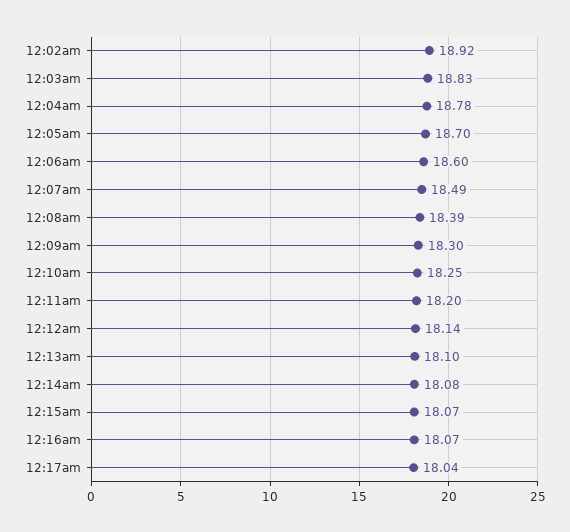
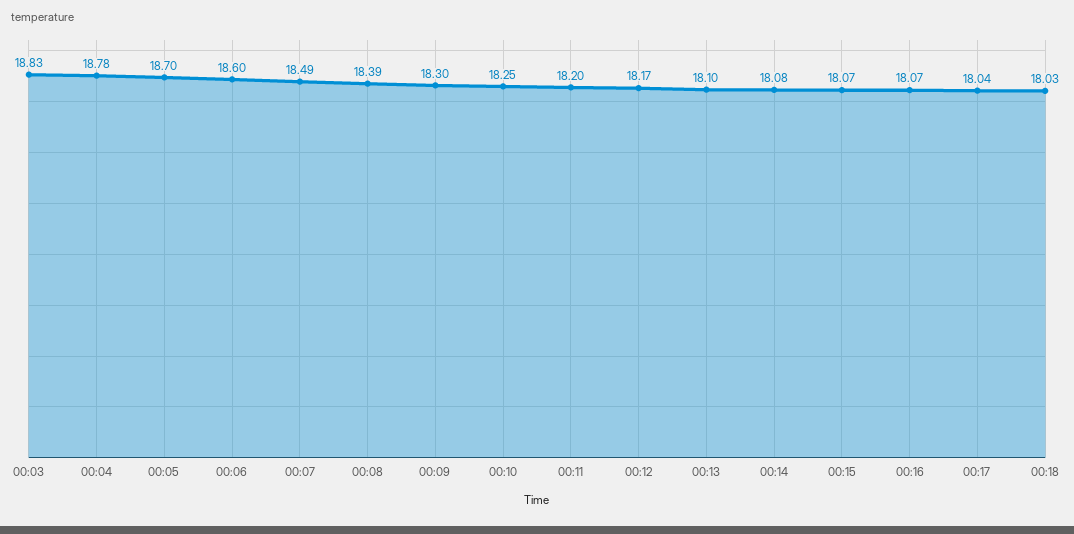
12:02am: 18.92 -> none
12:12am: 18.14 -> 18.17
00:18: none -> 18.03

